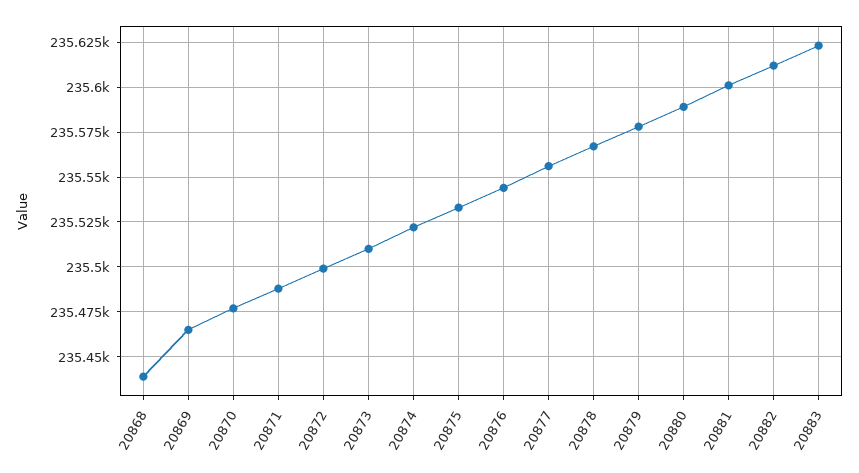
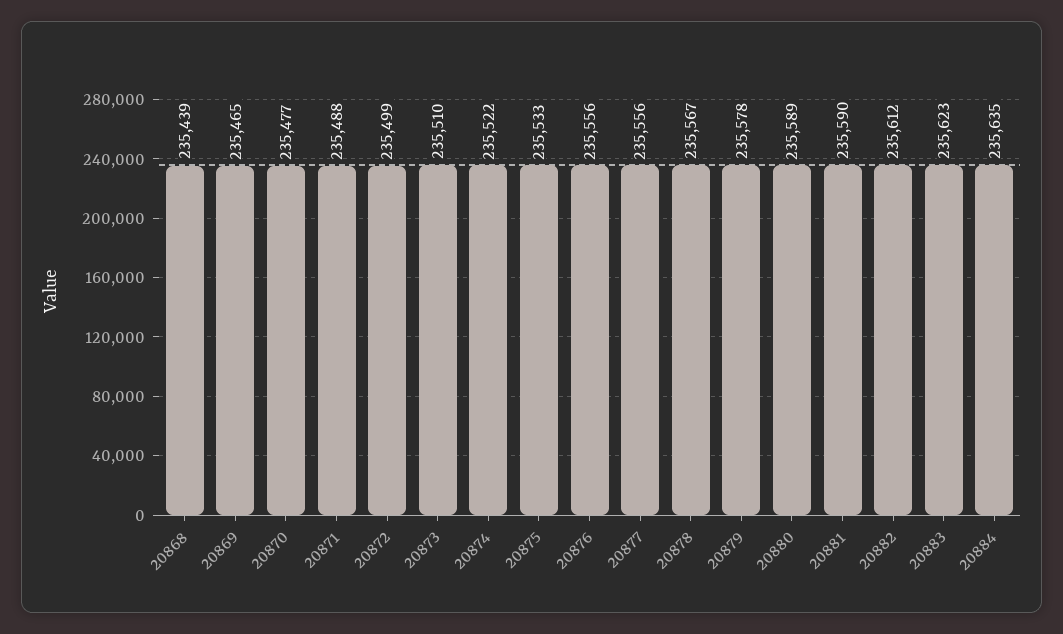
20876: 235545 -> 235556
20881: 235600 -> 235590
20884: none -> 235635

